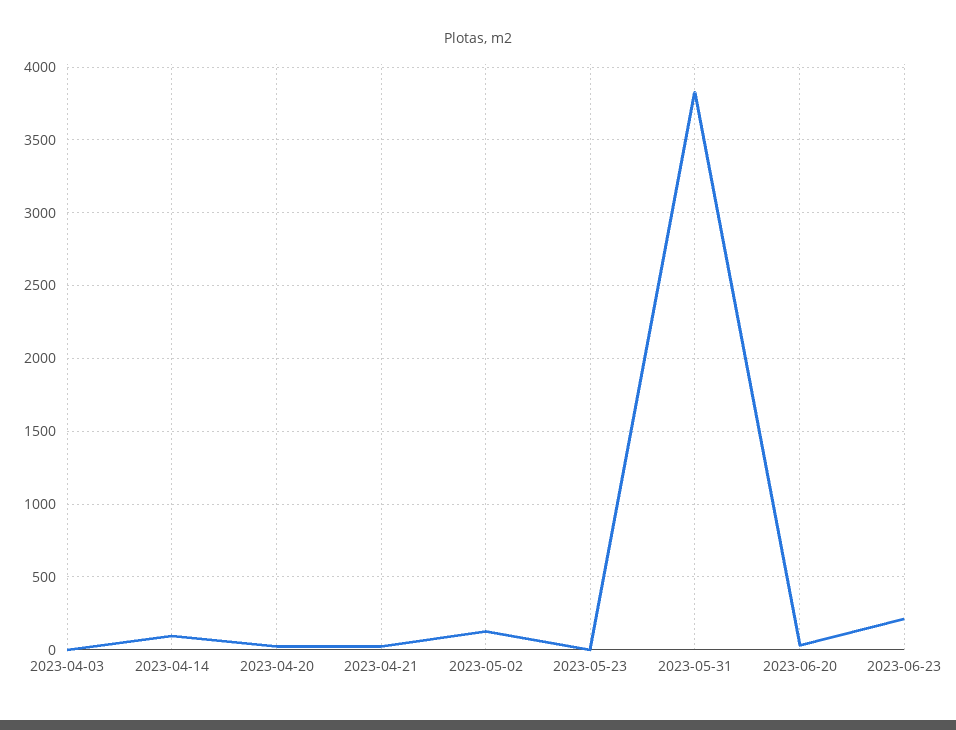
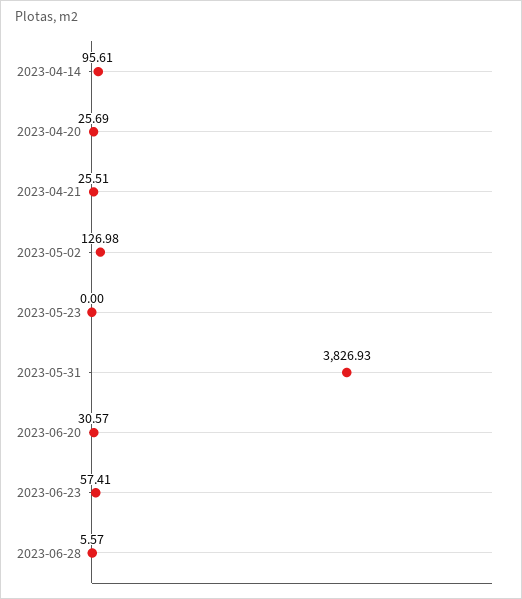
2023-04-03: 0 -> none
2023-06-23: 200 -> 57.41
2023-06-28: none -> 5.57

